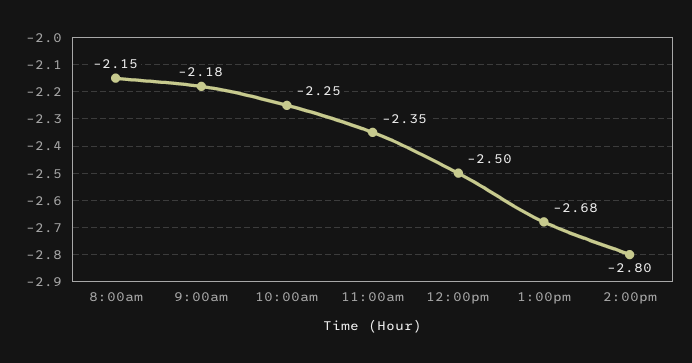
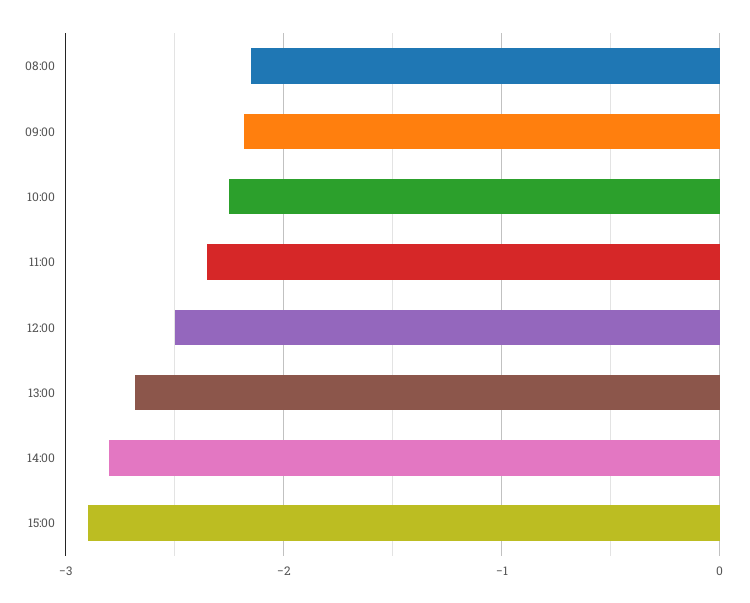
15:00: none -> -2.9

